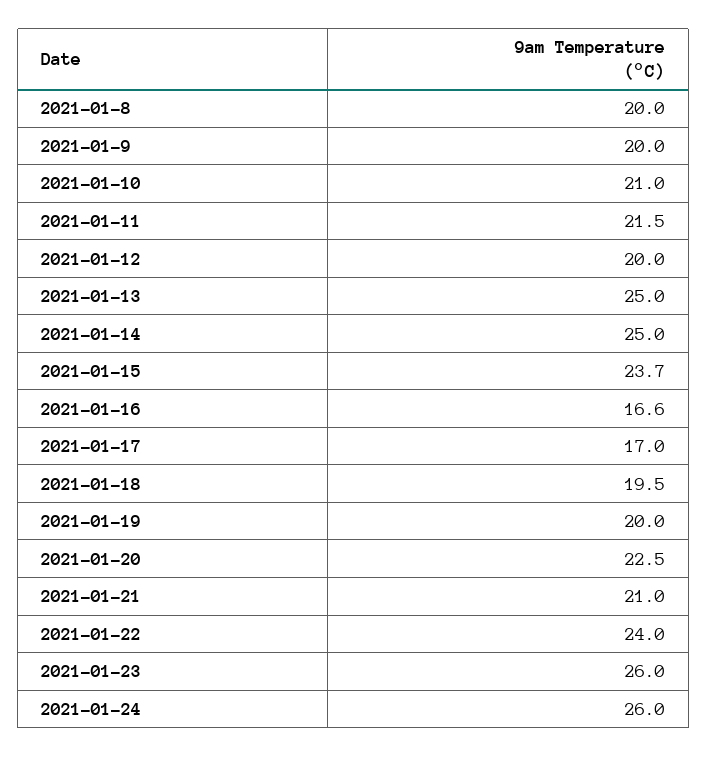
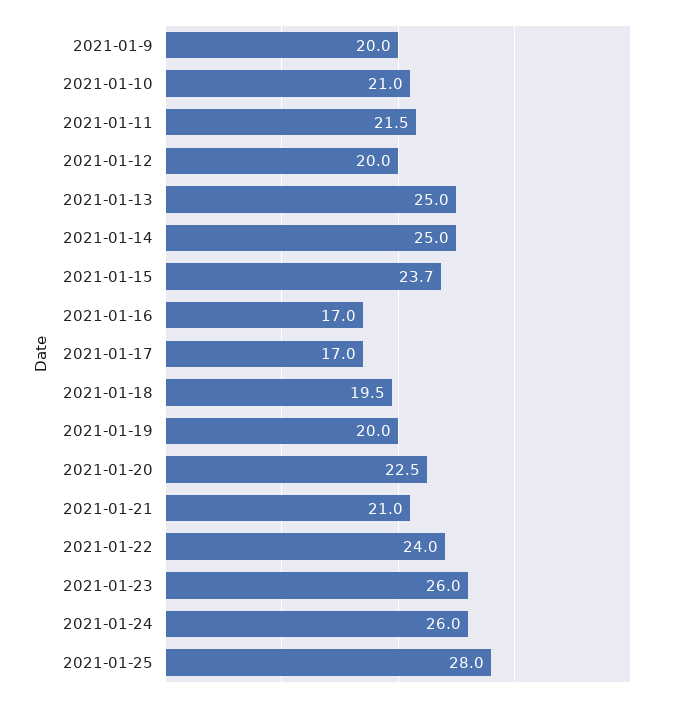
2021-01-8: 20 -> none
2021-01-16: 16.6 -> 17
2021-01-25: none -> 28

